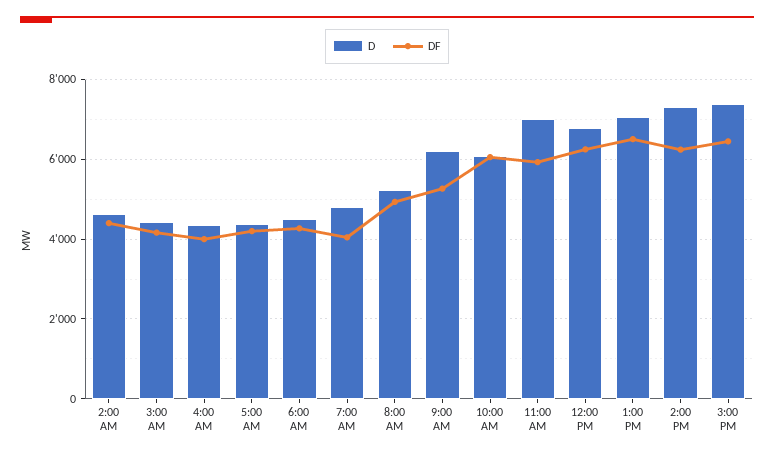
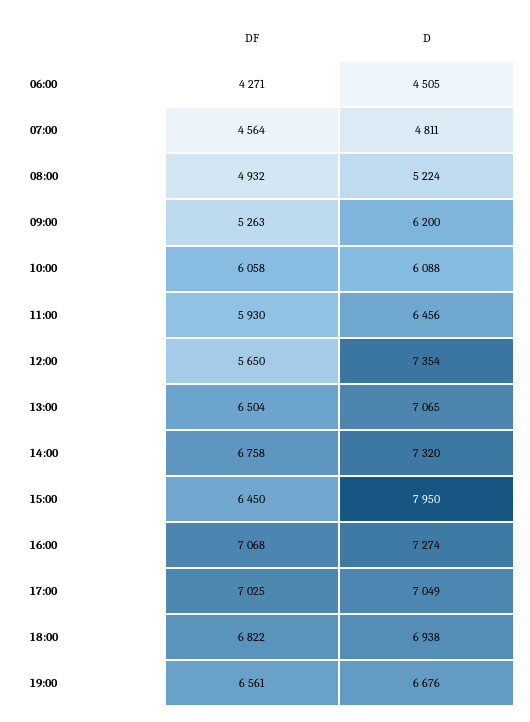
D, 2:00 AM: 4600 -> none
DF, 2:00 AM: 4400 -> none
D, 3:00 AM: 4400 -> none
DF, 3:00 AM: 4200 -> none
D, 4:00 AM: 4400 -> none
DF, 4:00 AM: 4000 -> none
D, 5:00 AM: 4400 -> none
DF, 5:00 AM: 4200 -> none
DF, 7:00 AM: 4000 -> 4564
D, 11:00 AM: 7000 -> 6456
D, 12:00 PM: 6800 -> 7354
DF, 12:00 PM: 6200 -> 5650
DF, 2:00 PM: 6200 -> 6758
D, 3:00 PM: 7400 -> 7950
DF, 16:00: none -> 7068
D, 16:00: none -> 7274
DF, 17:00: none -> 7025
D, 17:00: none -> 7049
DF, 18:00: none -> 6822
D, 18:00: none -> 6938
DF, 19:00: none -> 6561
D, 19:00: none -> 6676

